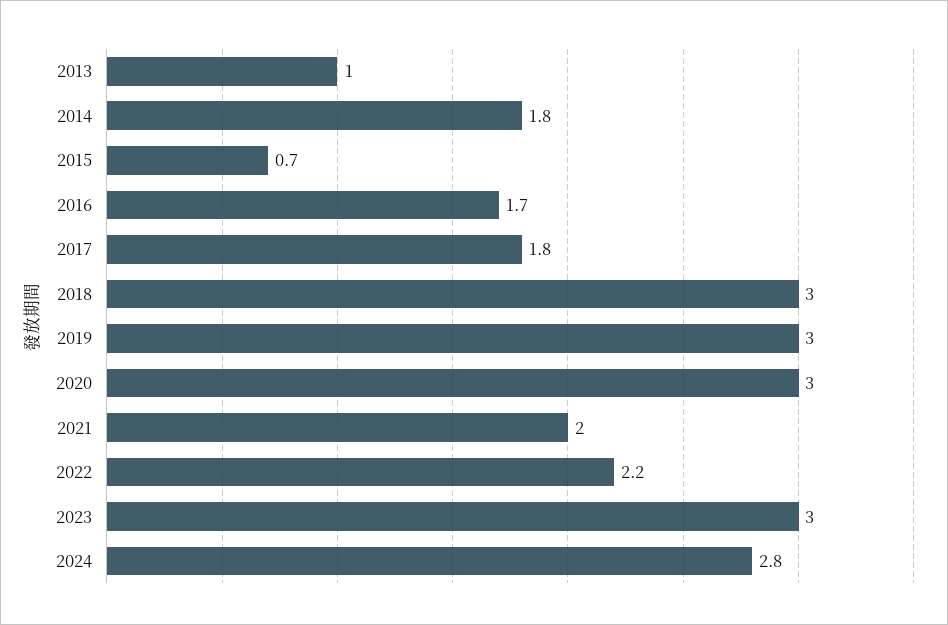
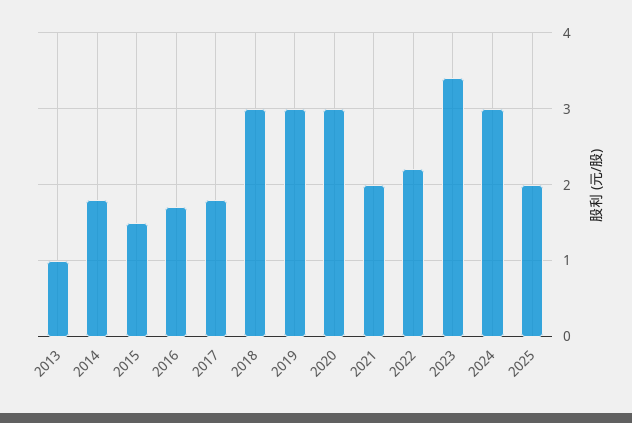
2015: 0.7 -> 1.5
2023: 3 -> 3.4
2024: 2.8 -> 3
2025: none -> 2

